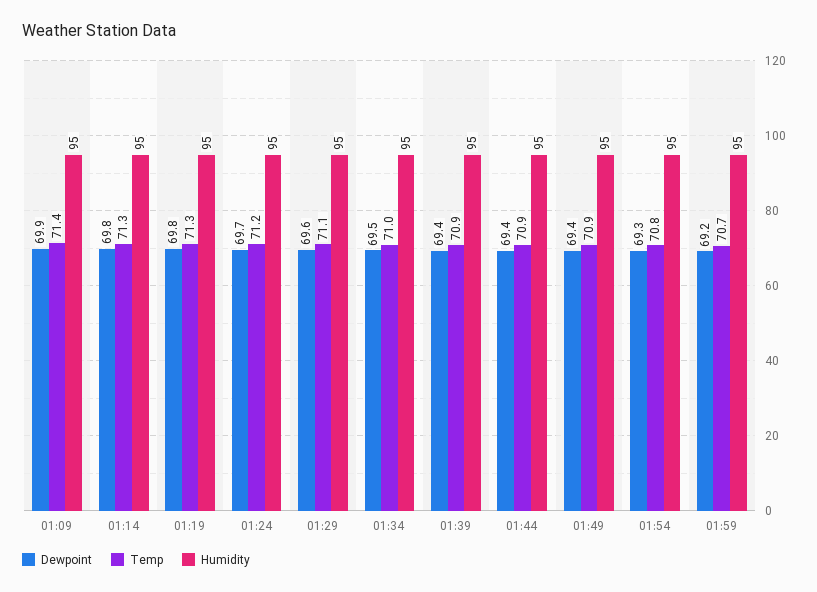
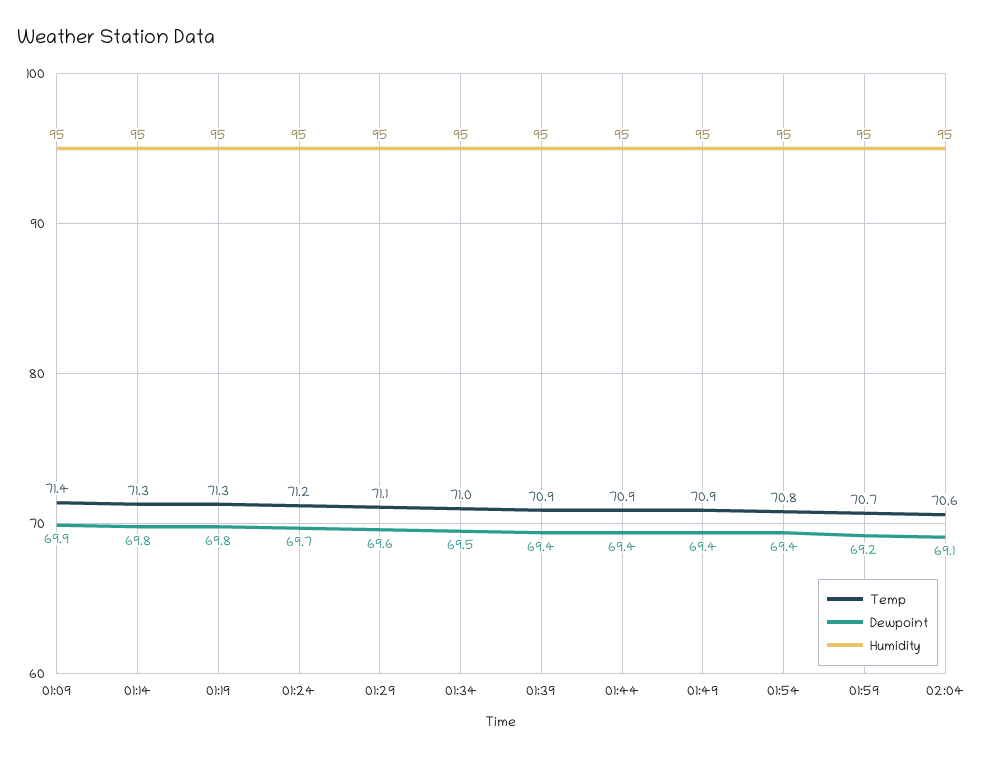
Dewpoint, 01:54: 69.3 -> 69.4
Temp, 02:04: none -> 70.6
Dewpoint, 02:04: none -> 69.1
Humidity, 02:04: none -> 95

